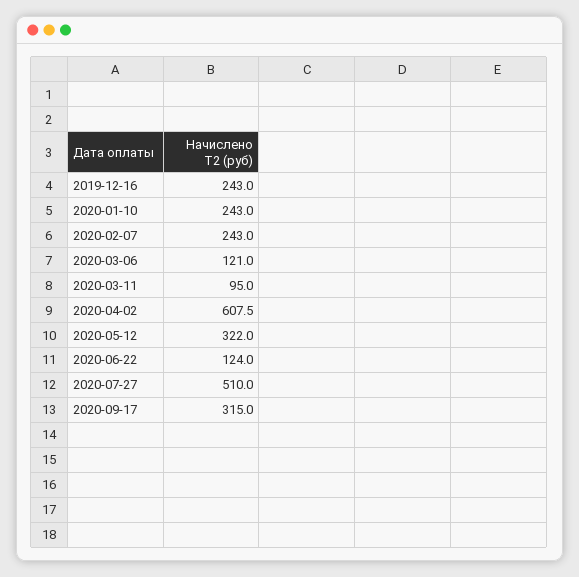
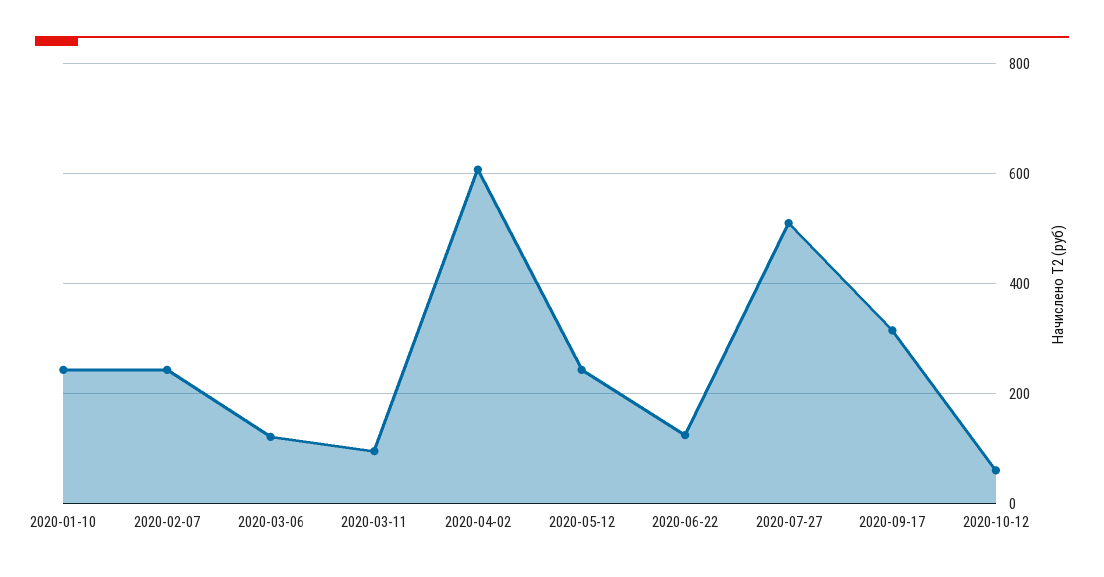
2019-12-16: 243 -> none
2020-05-12: 322 -> 240
2020-10-12: none -> 60

